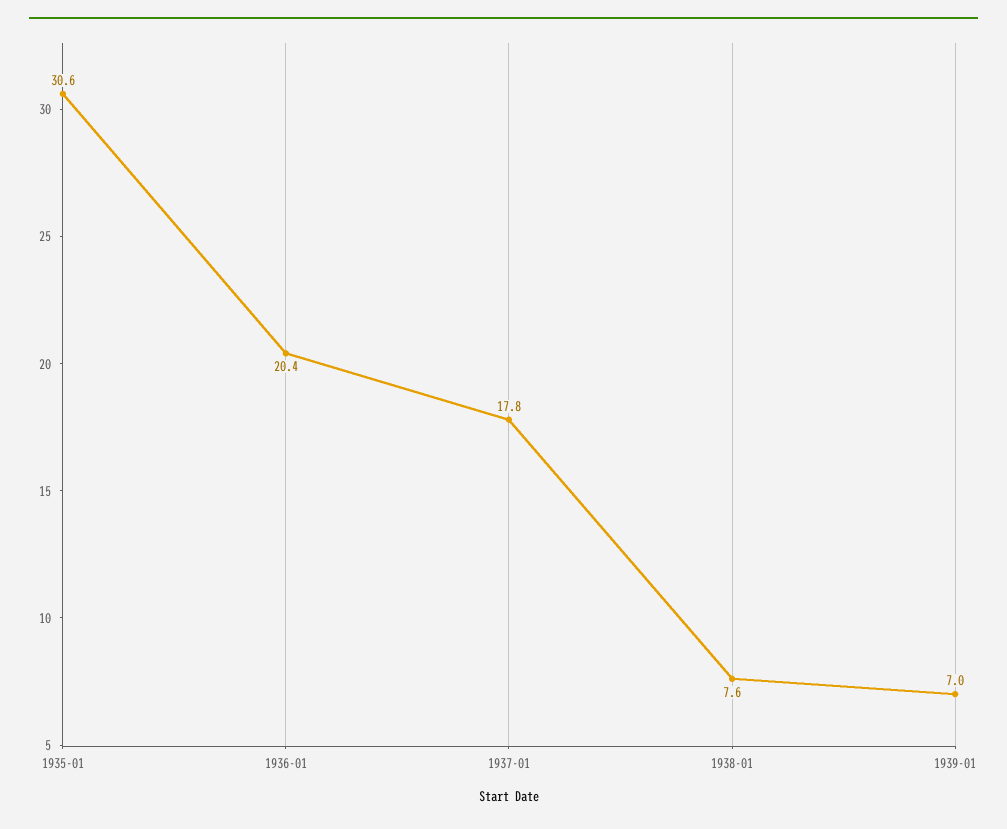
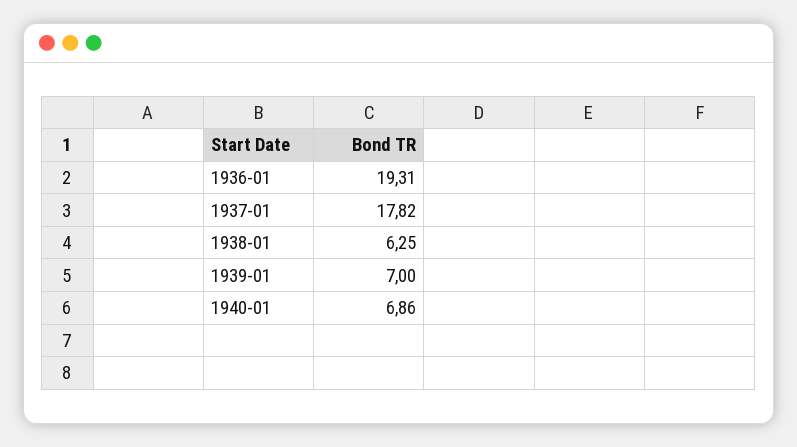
1935-01: 30.6 -> none
1936-01: 20.4 -> 19.31
1938-01: 7.6 -> 6.25
1940-01: none -> 6.86

